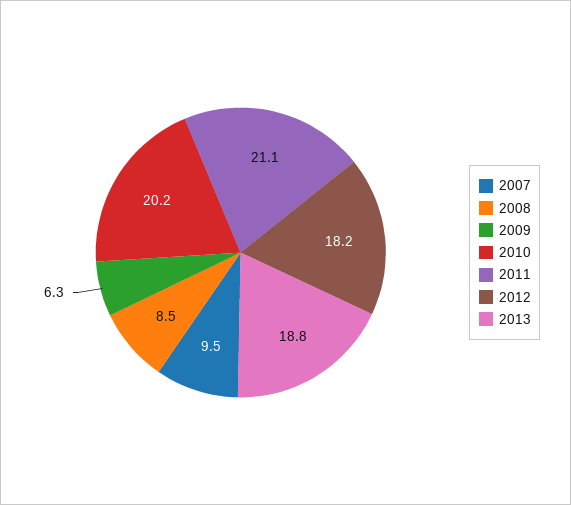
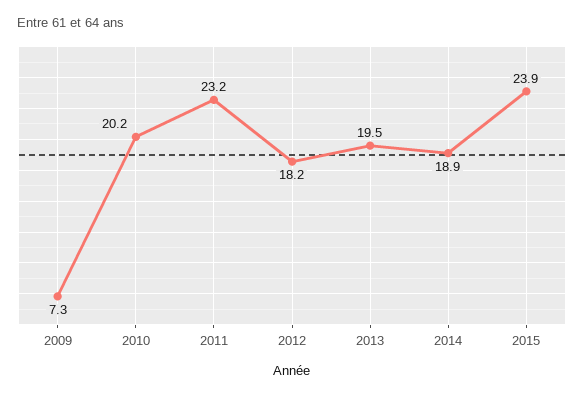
2007: 9.5 -> none
2008: 8.5 -> none
2009: 6.3 -> 7.3
2011: 21.1 -> 23.2
2013: 18.8 -> 19.5
2014: none -> 18.9
2015: none -> 23.9

